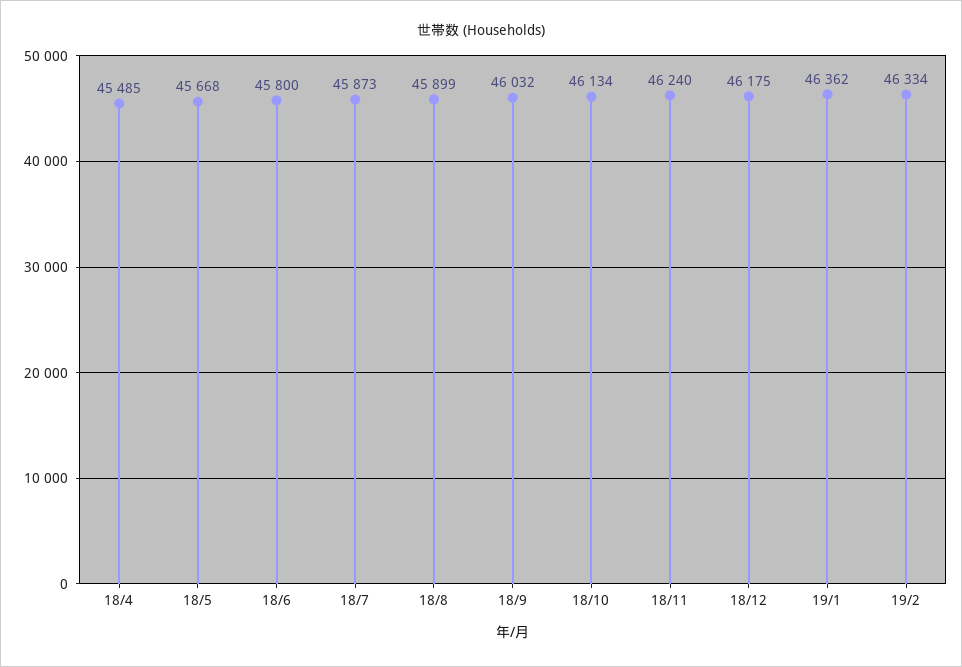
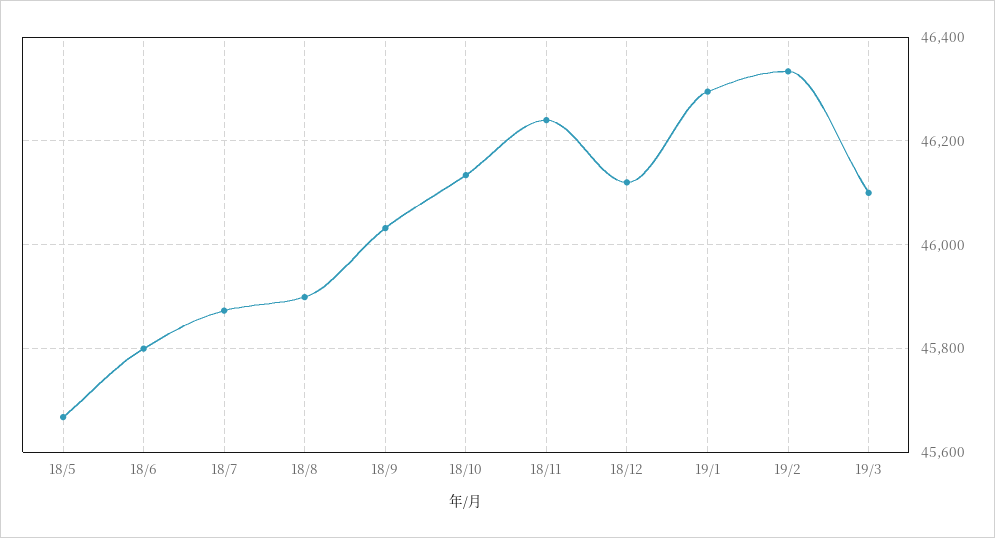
18/4: 45485 -> none
18/12: 46175 -> 46120
19/1: 46362 -> 46300
19/3: none -> 46100

